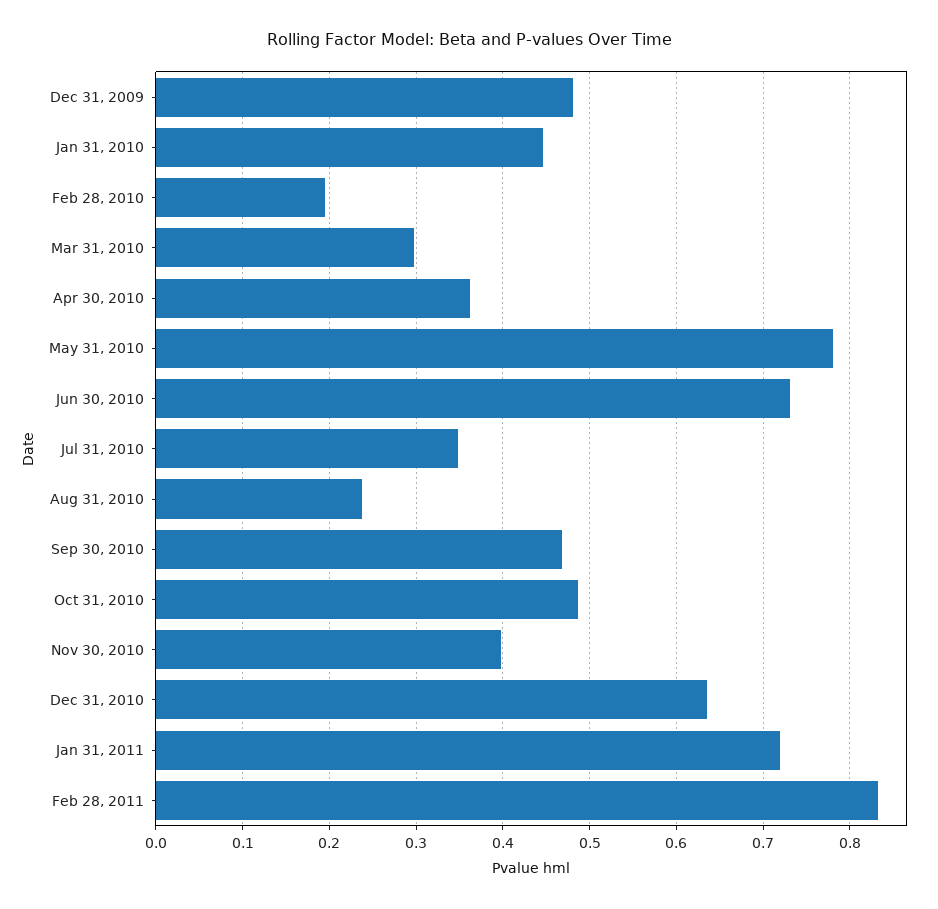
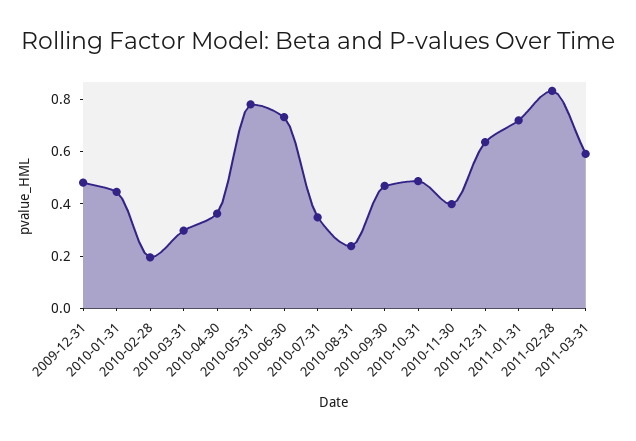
2011-03-31: none -> 0.6

